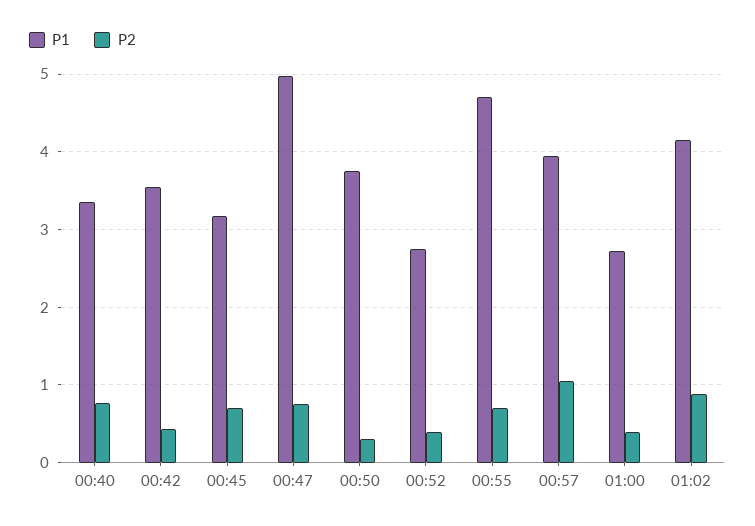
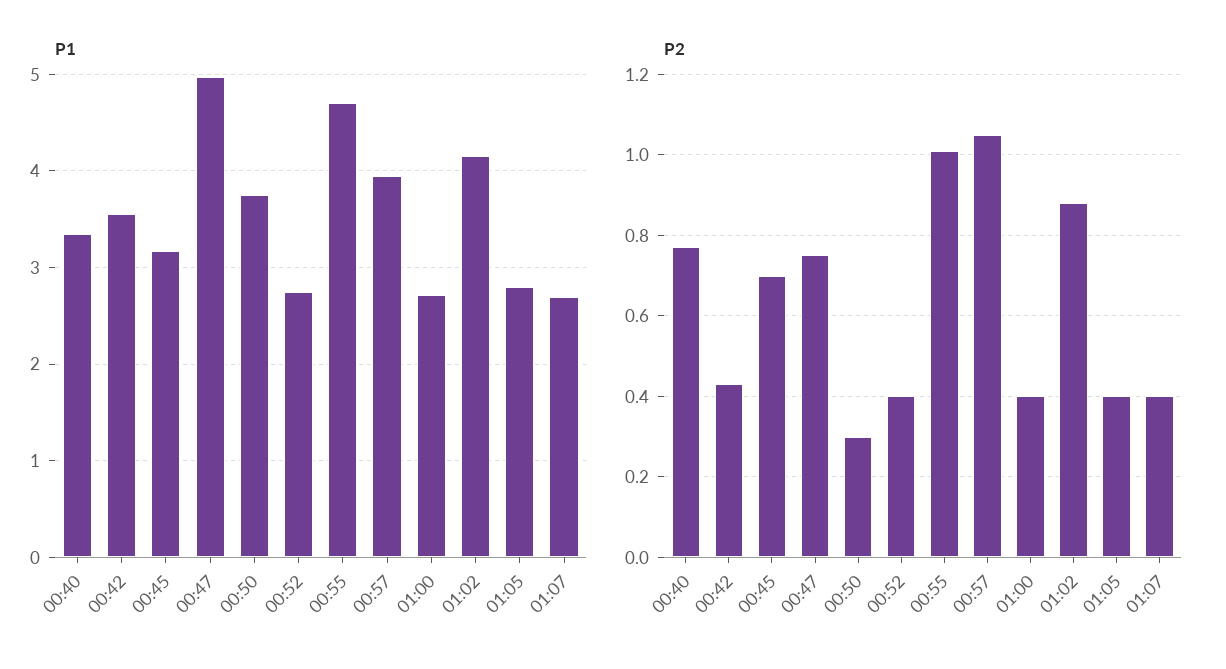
P2, 00:55: 0.7 -> 1
P1, 01:05: none -> 2.8
P1, 01:07: none -> 2.7
P2, 01:05: none -> 0.4
P2, 01:07: none -> 0.4

